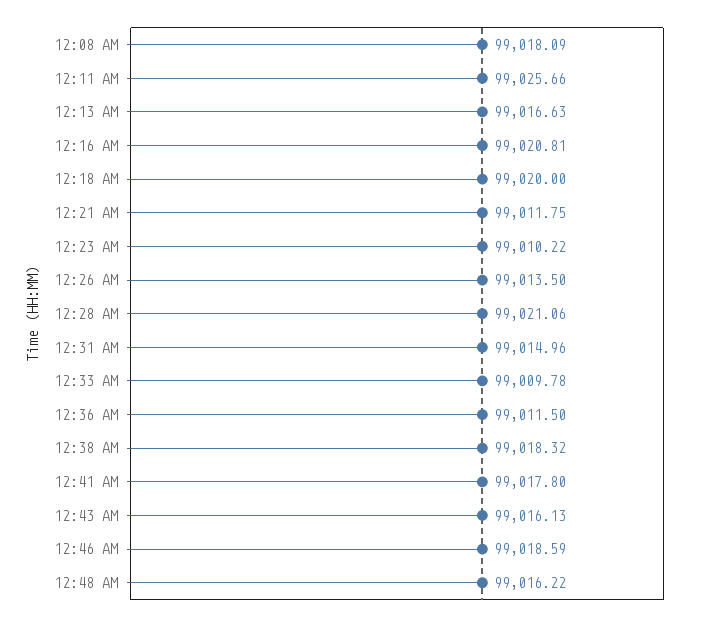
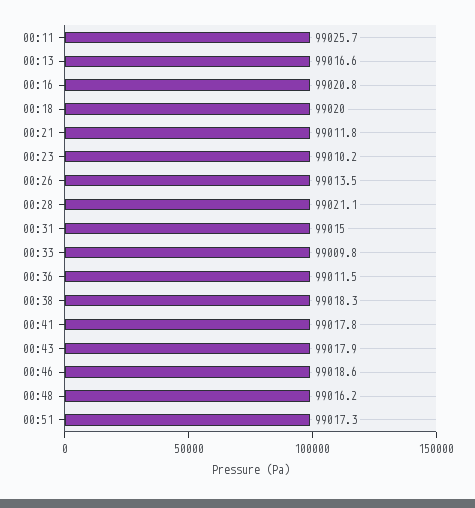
12:08 AM: 99018.09 -> none
12:43 AM: 99016.13 -> 99017.9
00:51: none -> 99017.3

